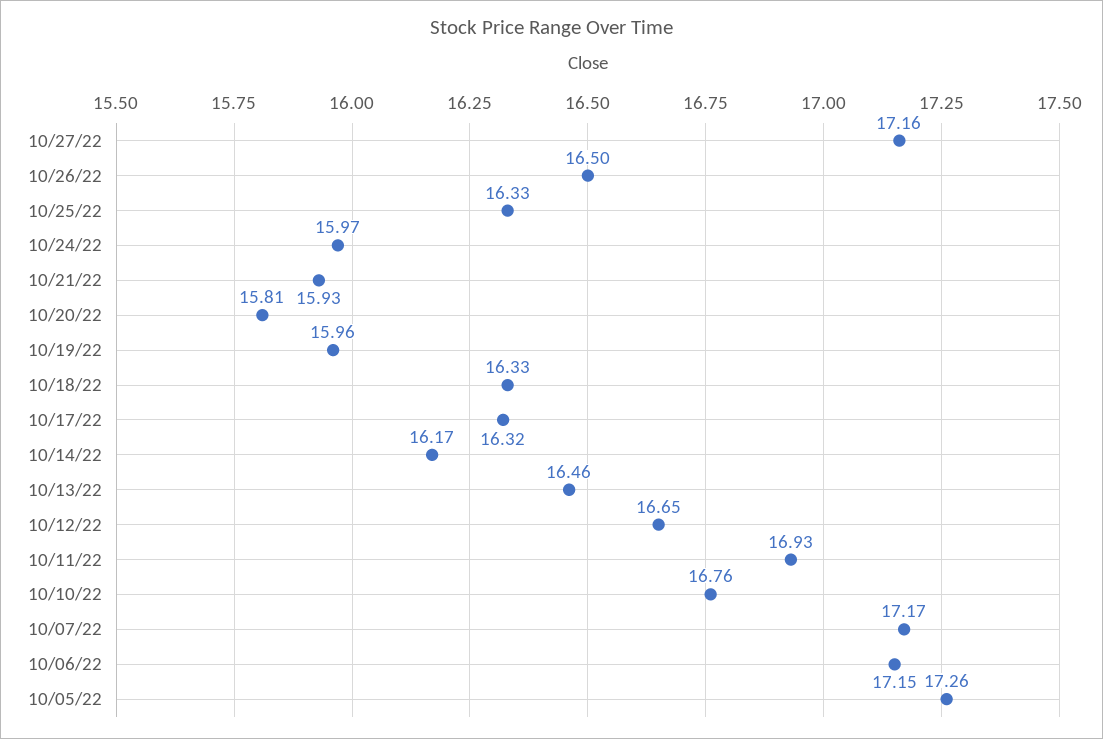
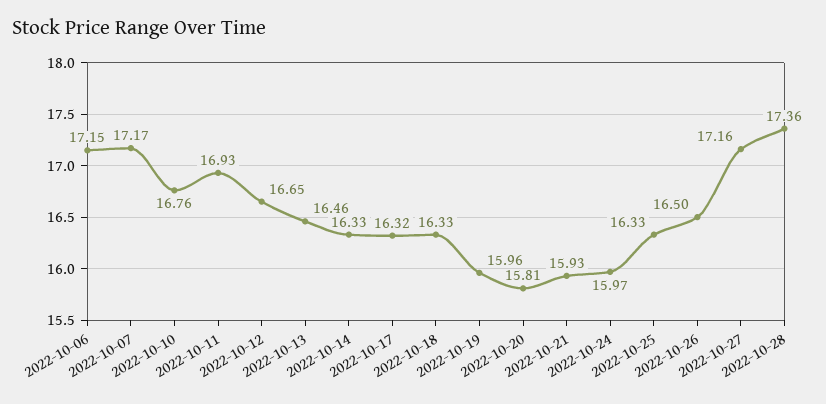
10/14/22: 16.17 -> 16.33
10/05/22: 17.26 -> none
2022-10-28: none -> 17.36

